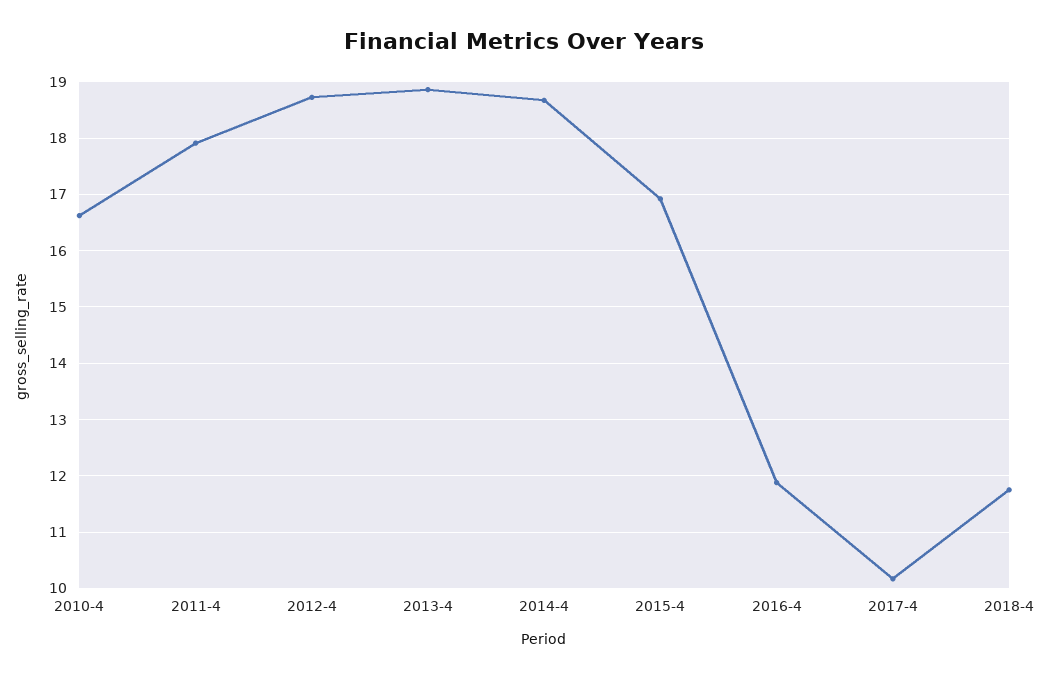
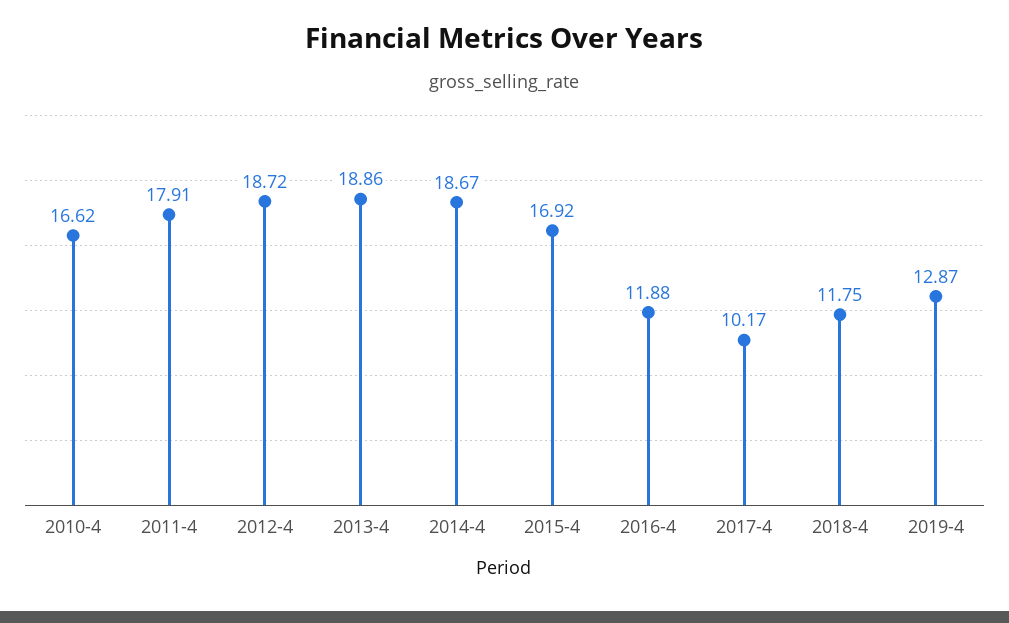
2019-4: none -> 12.87

